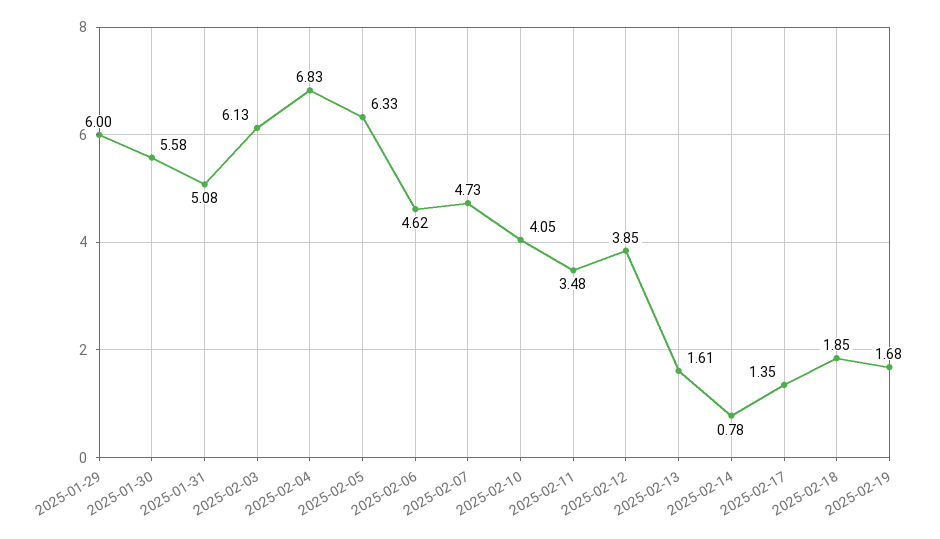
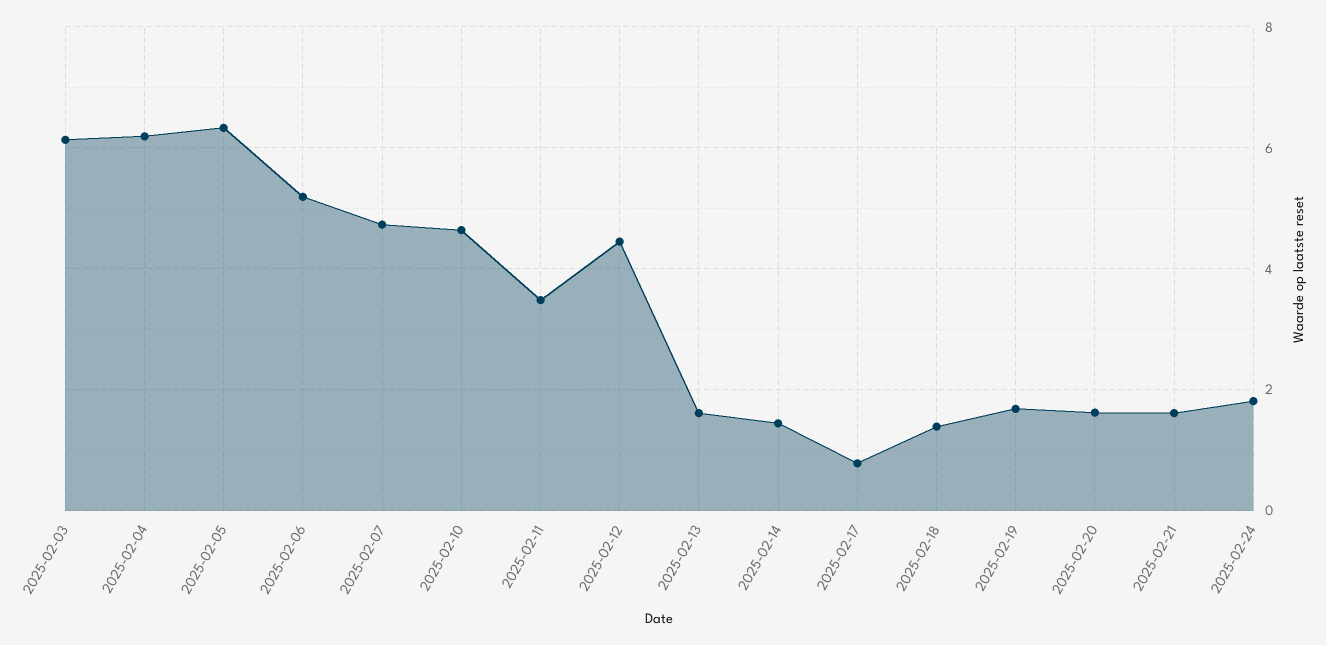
2025-01-29: 6 -> none
2025-01-30: 5.58 -> none
2025-01-31: 5.08 -> none
2025-02-04: 6.83 -> 6.2
2025-02-06: 4.62 -> 5.2
2025-02-10: 4.05 -> 4.6
2025-02-12: 3.85 -> 4.4
2025-02-14: 0.78 -> 1.4
2025-02-17: 1.35 -> 0.8
2025-02-18: 1.85 -> 1.4
2025-02-20: none -> 1.6
2025-02-21: none -> 1.6
2025-02-24: none -> 1.8

